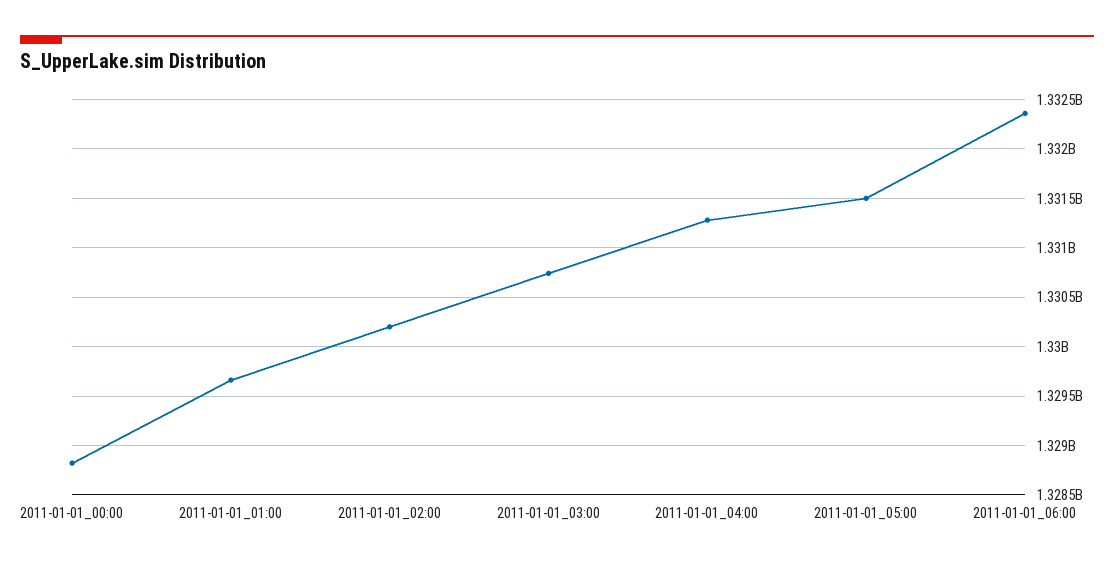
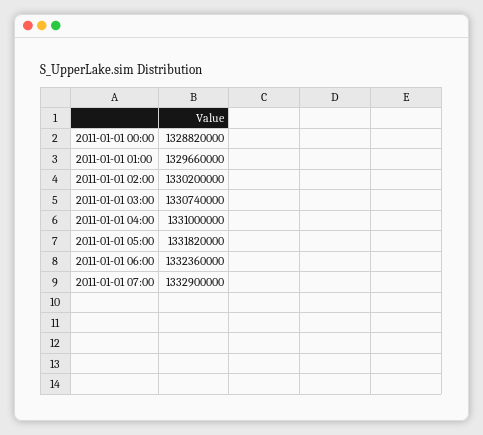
2011-01-01_04:00: 1331300000 -> 1331000000
2011-01-01_05:00: 1331500000 -> 1331820000
2011-01-01 07:00: none -> 1332900000

